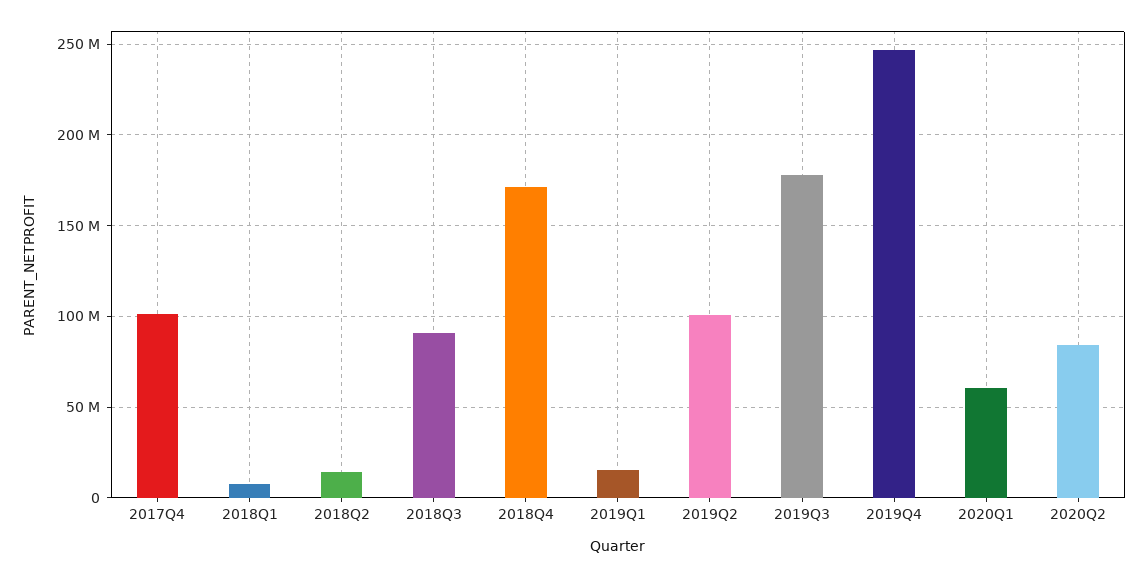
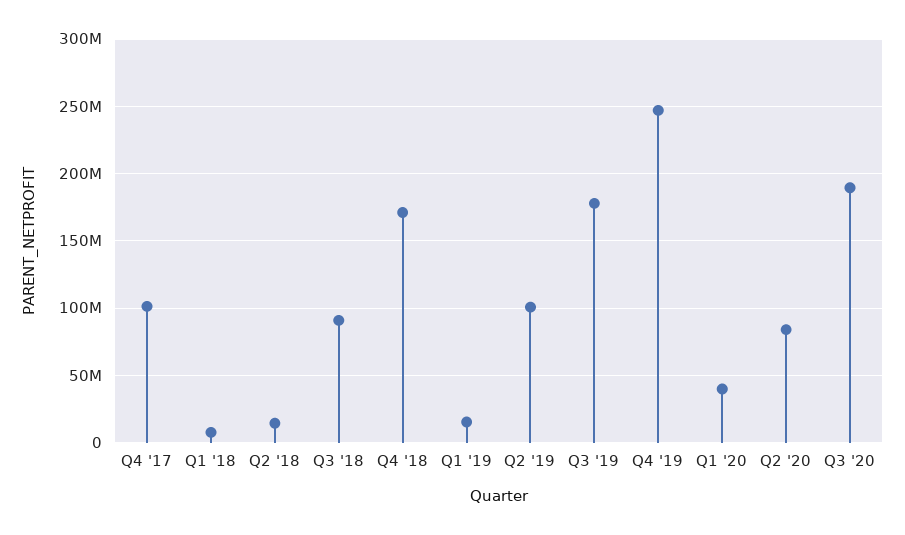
2020Q1: 60000000 -> 40000000
Q3 '20: none -> 190000000

